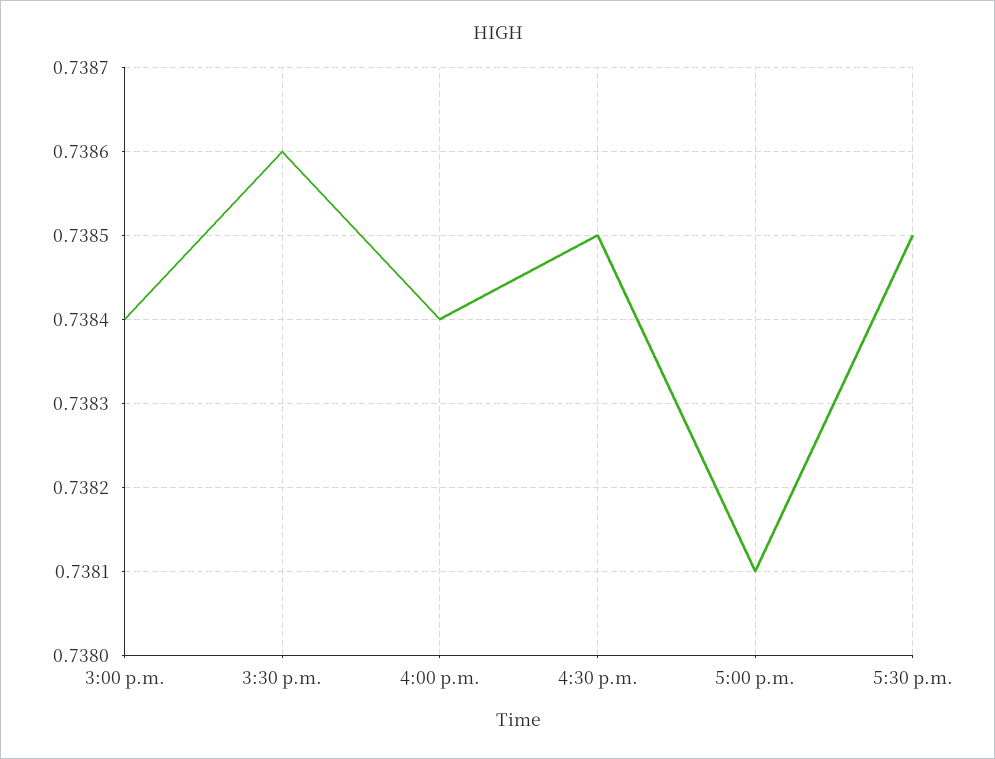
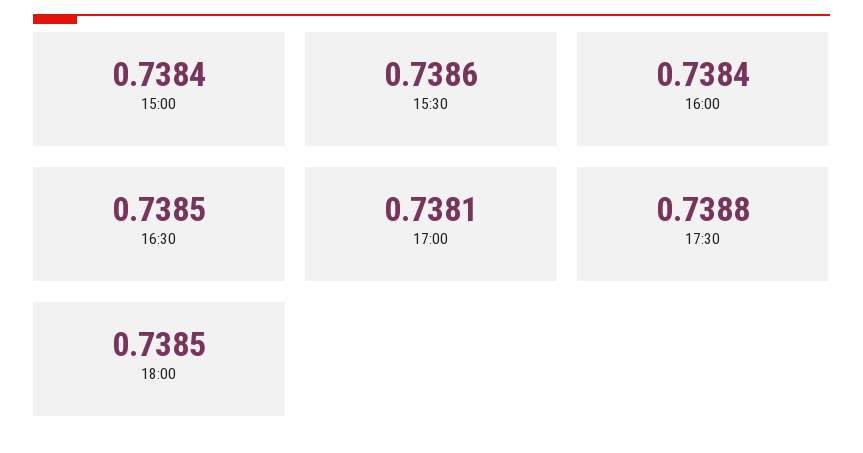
5:30 p.m.: 0.7385 -> 0.7388
18:00: none -> 0.7385

